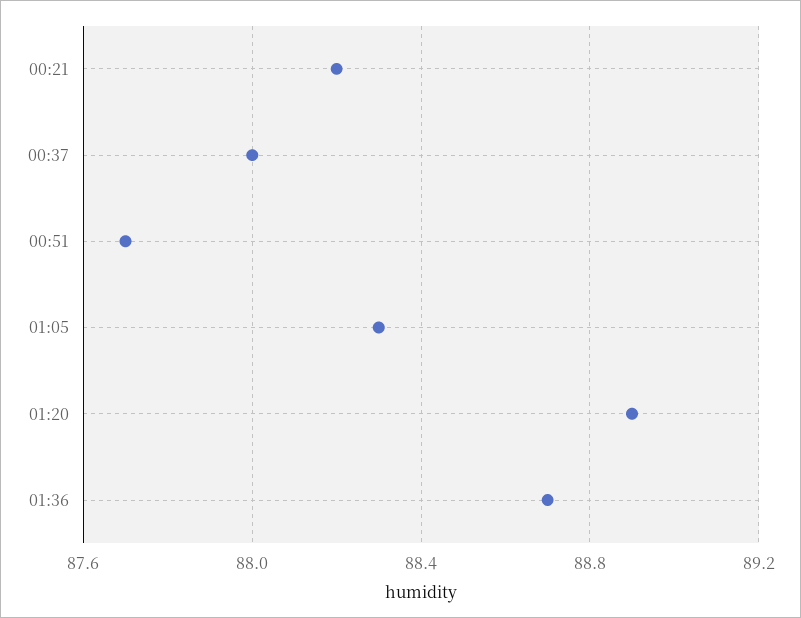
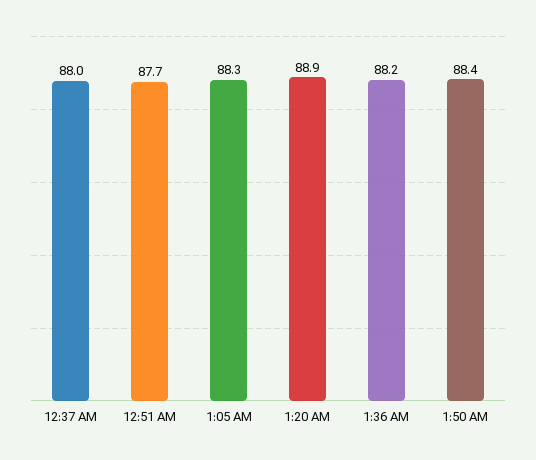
00:21: 88.2 -> none
01:36: 88.7 -> 88.2
1:50 AM: none -> 88.4

